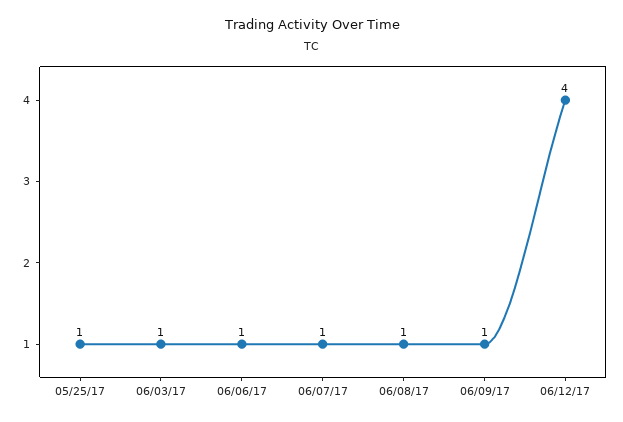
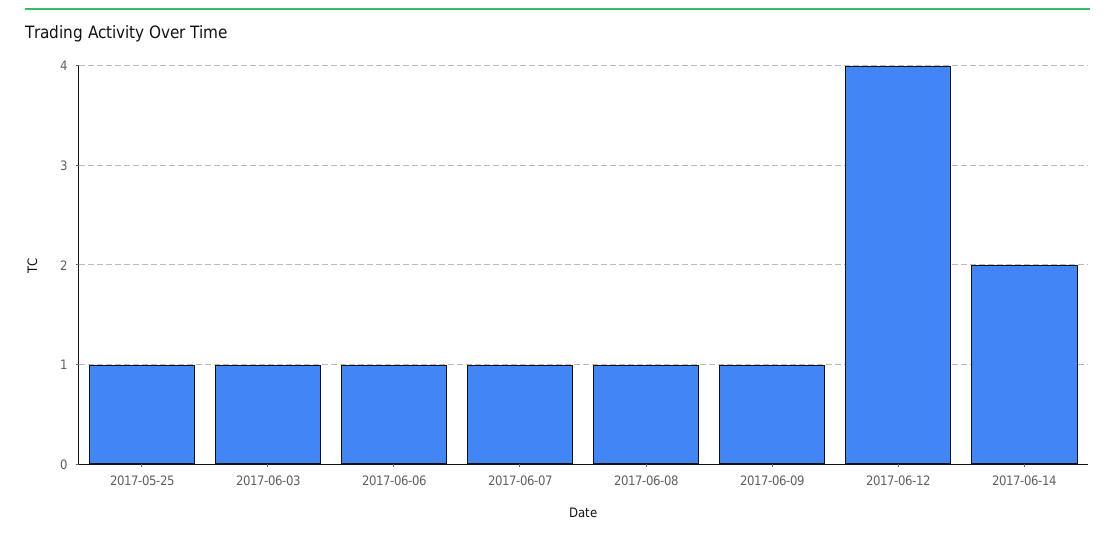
2017-06-14: none -> 2

